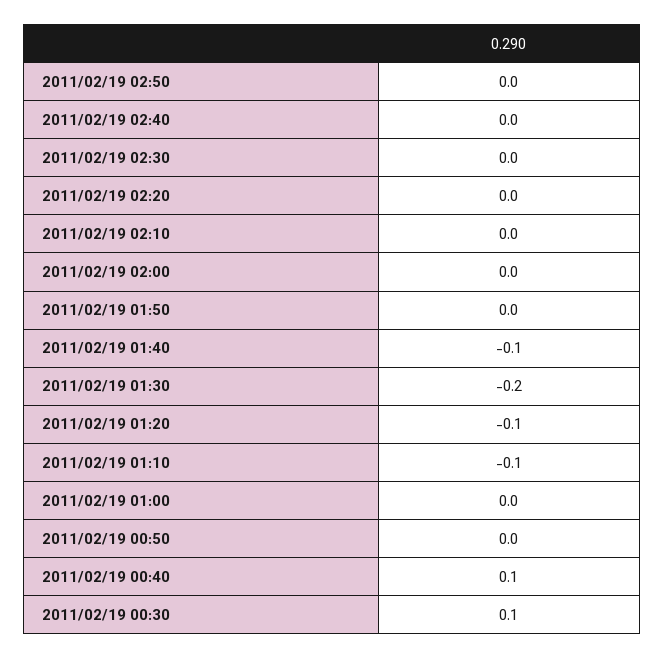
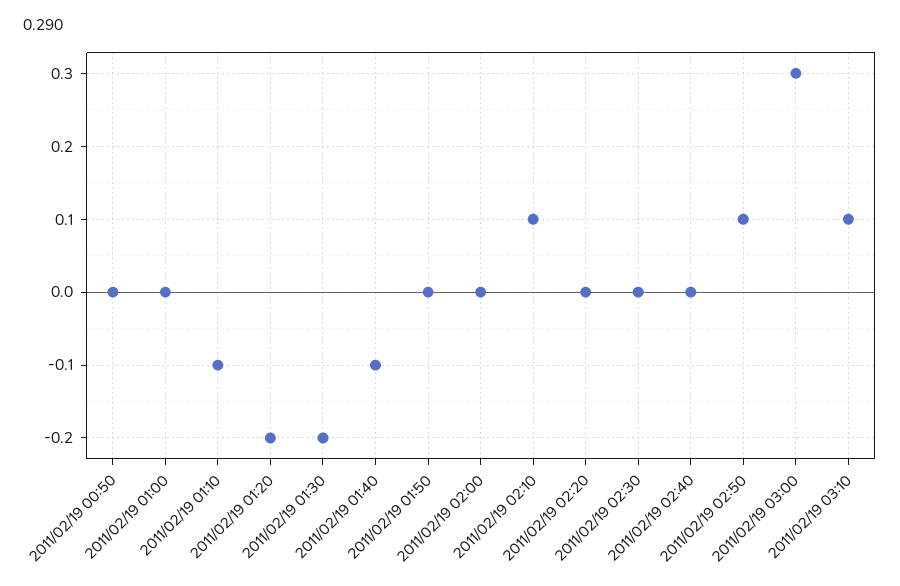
2011/02/19 02:50: 0 -> 0.1
2011/02/19 02:10: 0 -> 0.1
2011/02/19 01:20: -0.1 -> -0.2
2011/02/19 00:40: 0.1 -> none
2011/02/19 00:30: 0.1 -> none
2011/02/19 03:00: none -> 0.3
2011/02/19 03:10: none -> 0.1

